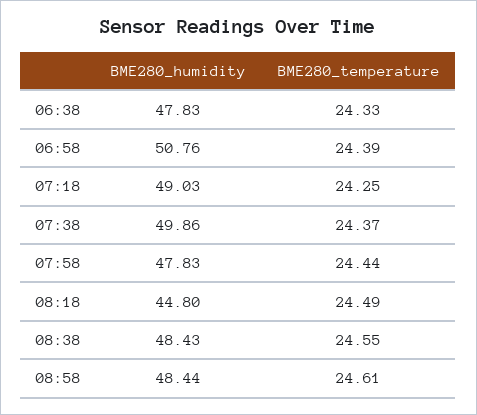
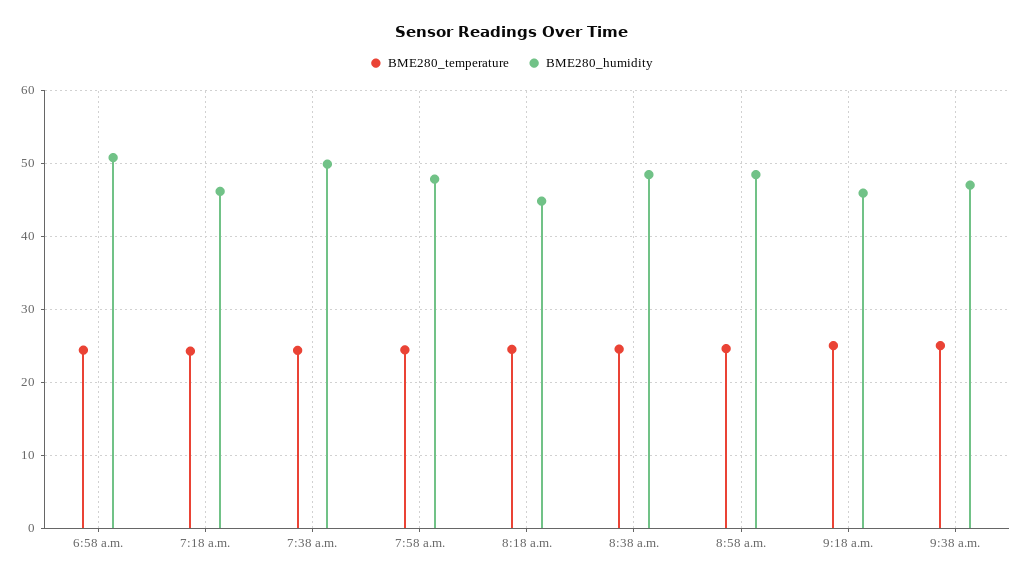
BME280_humidity, 06:38: 47.83 -> none
BME280_temperature, 06:38: 24.33 -> none
BME280_humidity, 07:18: 49.03 -> 46
BME280_temperature, 9:18 a.m.: none -> 25
BME280_humidity, 9:18 a.m.: none -> 46
BME280_temperature, 9:38 a.m.: none -> 25
BME280_humidity, 9:38 a.m.: none -> 47

